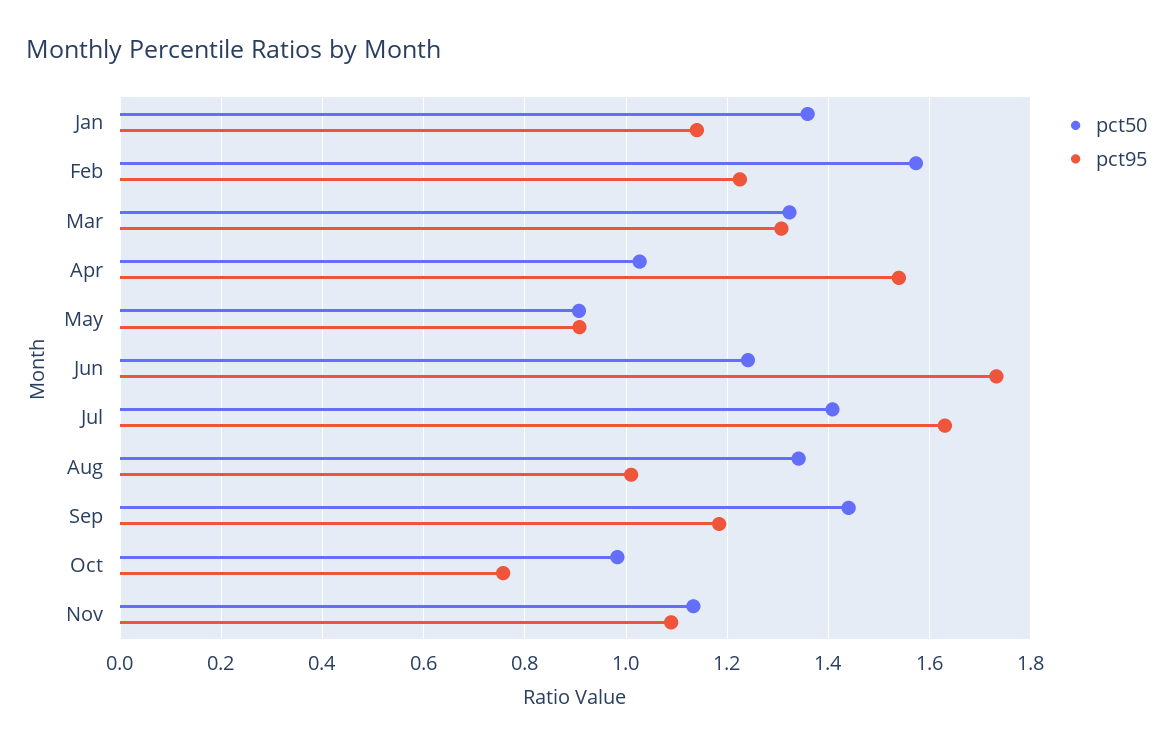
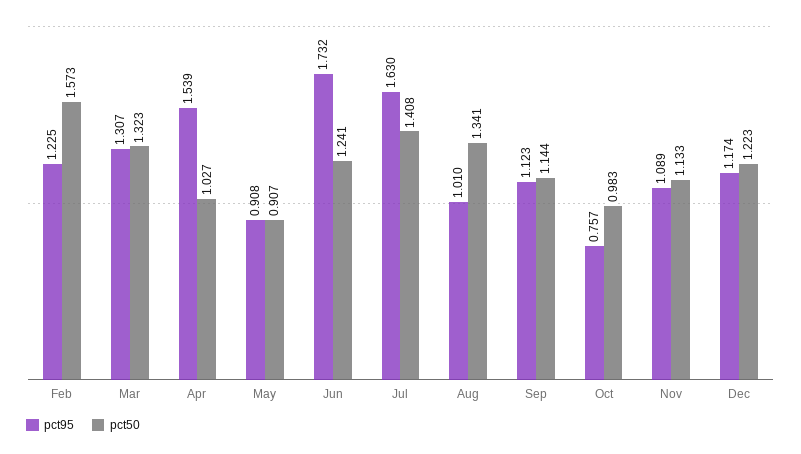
pct50, Jan: 1.36 -> none
pct95, Jan: 1.14 -> none
pct50, Sep: 1.44 -> 1.144
pct95, Sep: 1.18 -> 1.123
pct95, Dec: none -> 1.174
pct50, Dec: none -> 1.223

